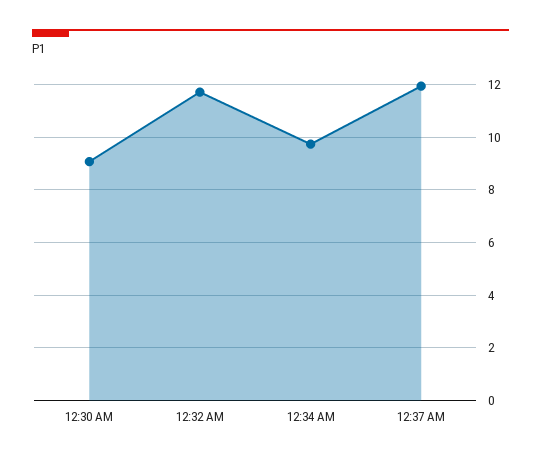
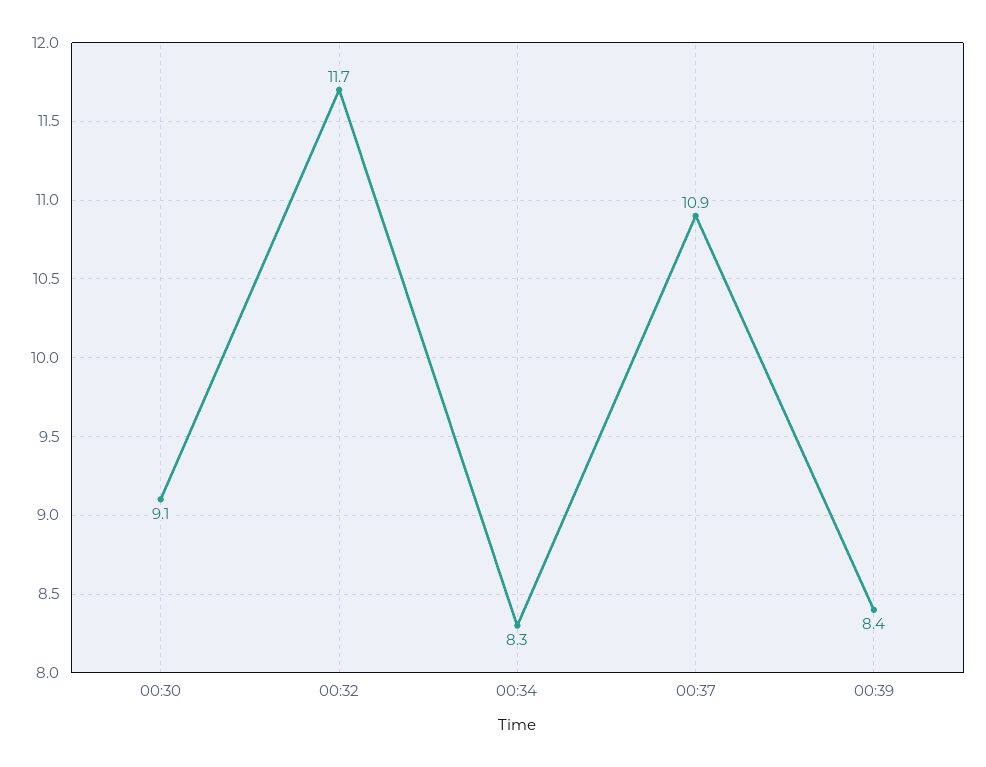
12:34 AM: 9.75 -> 8.3
12:37 AM: 12 -> 10.9
00:39: none -> 8.4

